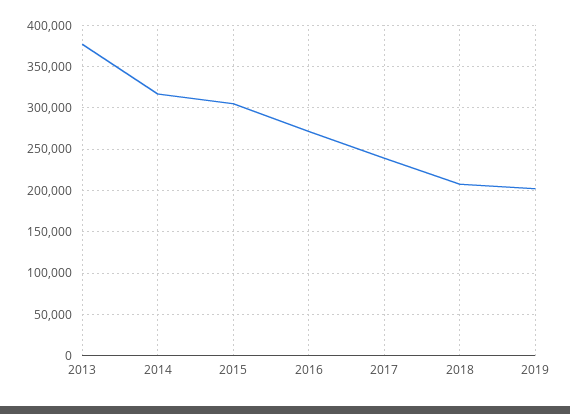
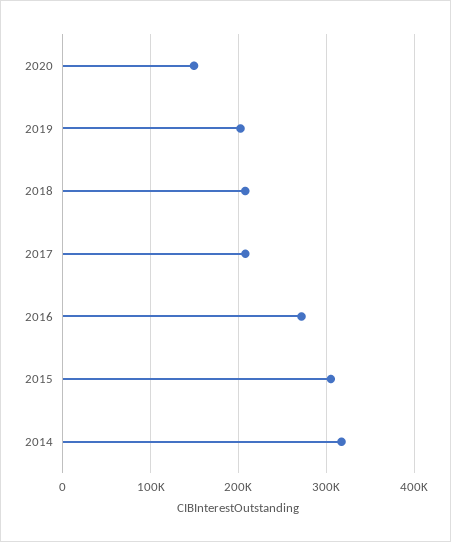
2013: 380000 -> none
2017: 240000 -> 210000
2020: none -> 150000

